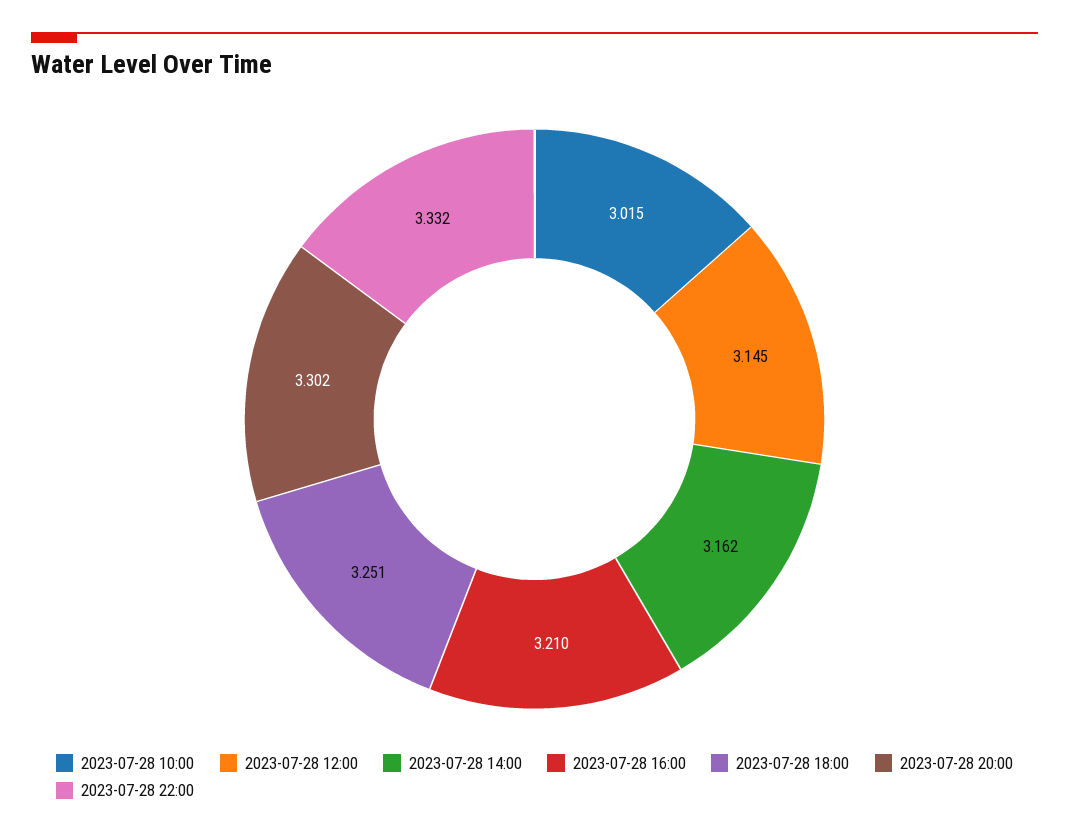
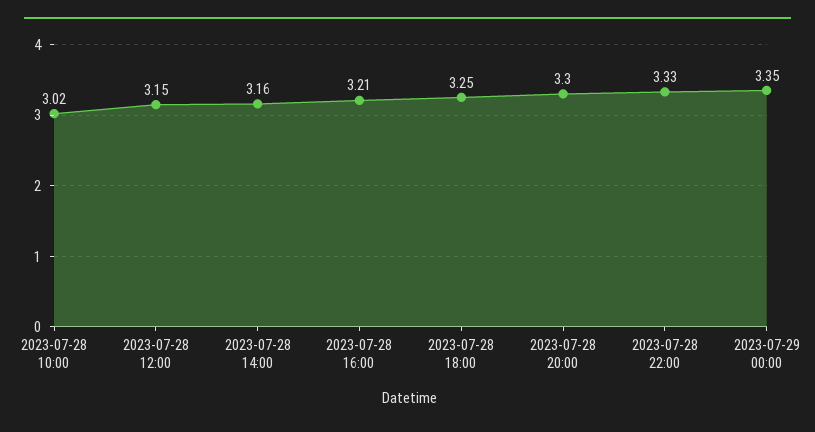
2023-07-29 00:00: none -> 3.35

